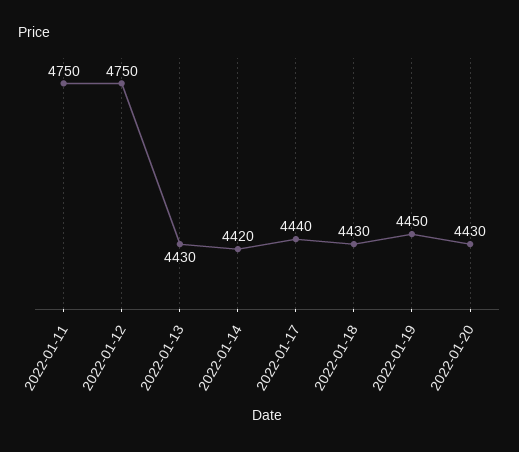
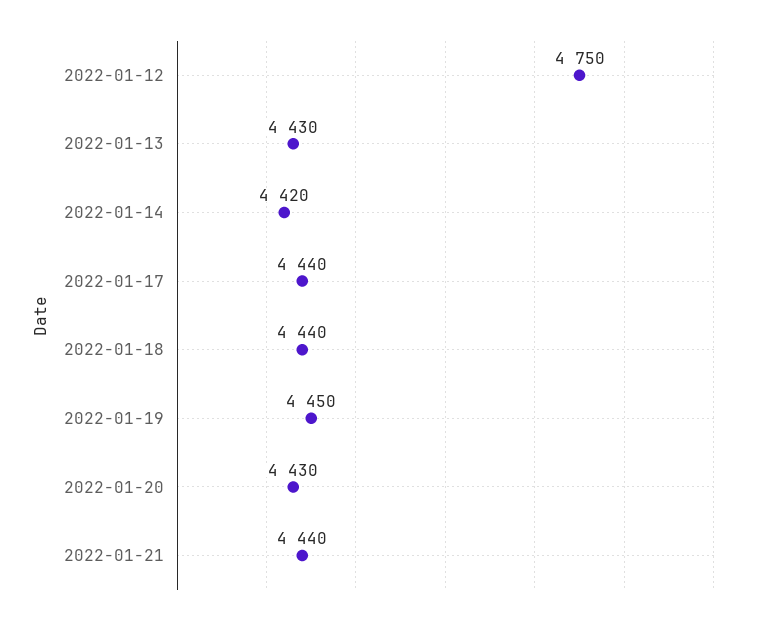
2022-01-11: 4750 -> none
2022-01-18: 4430 -> 4440
2022-01-21: none -> 4440

